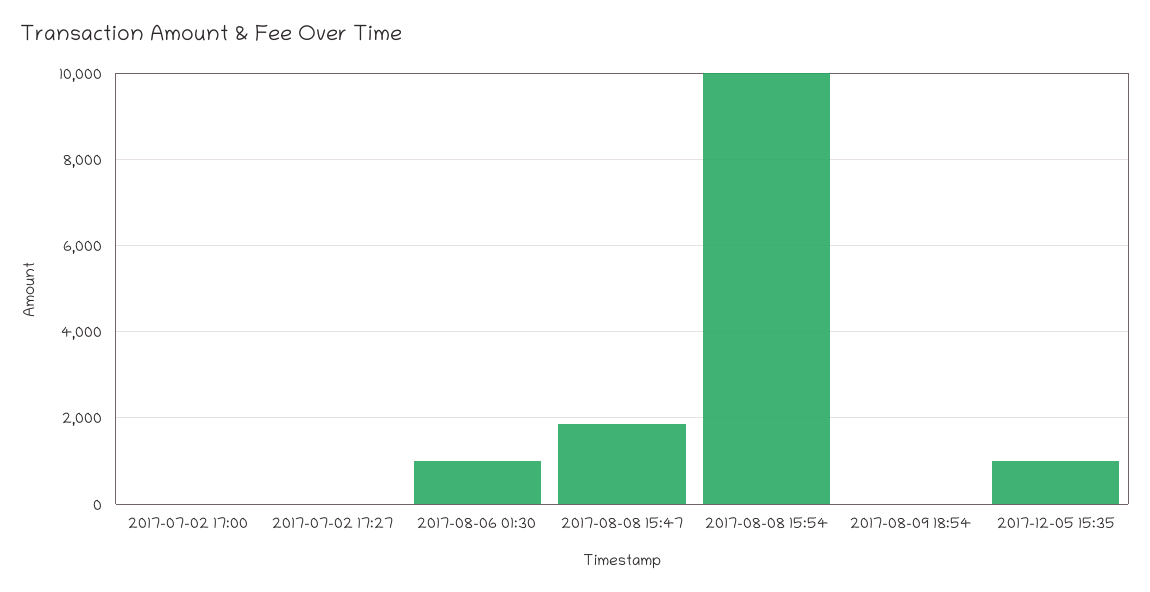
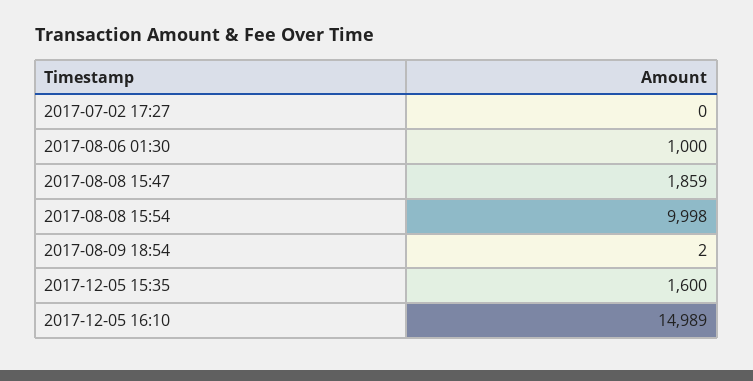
2017-07-02 17:00: 0 -> none
2017-12-05 15:35: 1000 -> 1600
2017-12-05 16:10: none -> 14989

